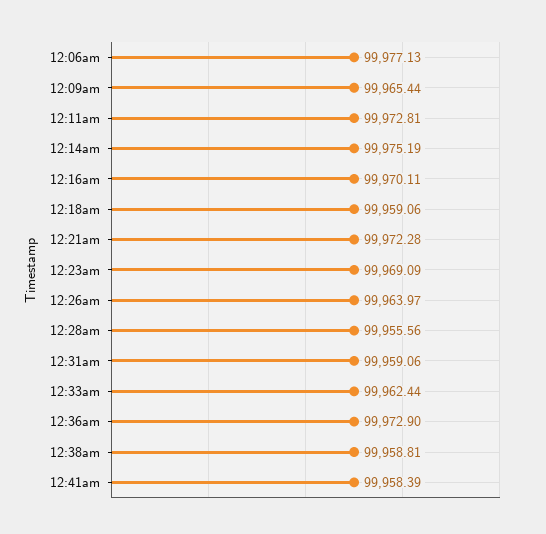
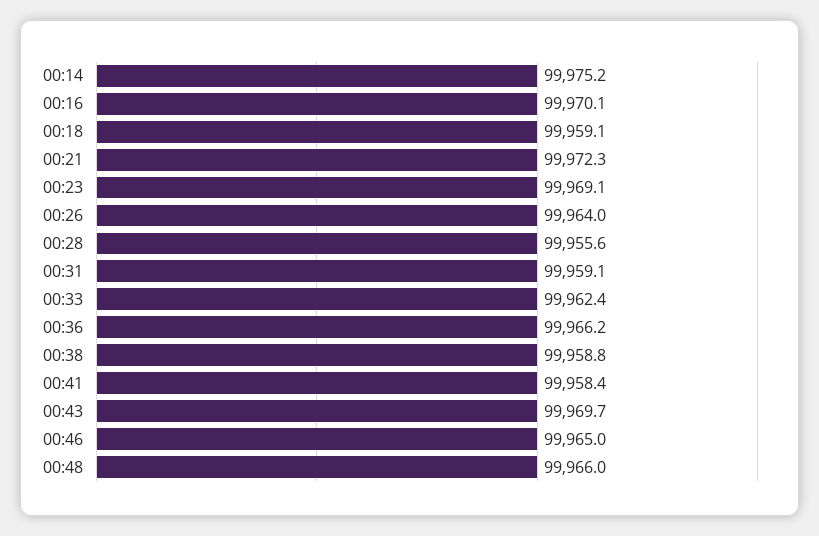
12:06am: 99977.13 -> none
12:09am: 99965.44 -> none
12:11am: 99972.81 -> none
12:36am: 99972.9 -> 99966.2
00:43: none -> 99969.7
00:46: none -> 99965
00:48: none -> 99966

